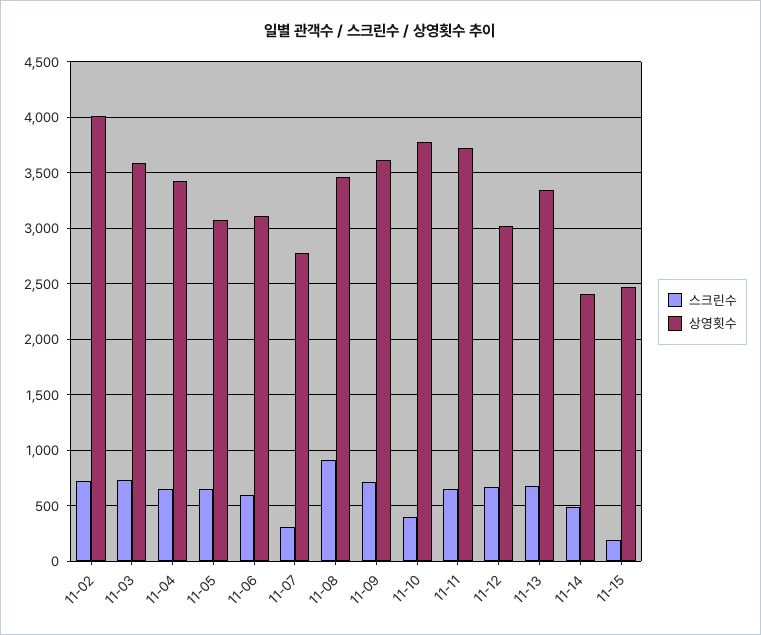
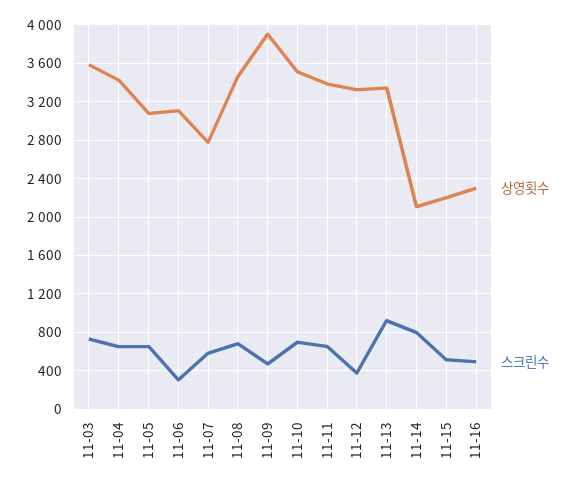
스크린수, 11-02: 700 -> none
상영횟수, 11-02: 4000 -> none
스크린수, 11-06: 600 -> 300
스크린수, 11-07: 300 -> 600
스크린수, 11-08: 900 -> 700
스크린수, 11-09: 700 -> 500
상영횟수, 11-09: 3600 -> 3900
스크린수, 11-10: 400 -> 700
상영횟수, 11-10: 3800 -> 3500
상영횟수, 11-11: 3700 -> 3400
스크린수, 11-12: 700 -> 400
상영횟수, 11-12: 3000 -> 3300
스크린수, 11-13: 700 -> 900
스크린수, 11-14: 500 -> 800
상영횟수, 11-14: 2400 -> 2100
스크린수, 11-15: 200 -> 500
상영횟수, 11-15: 2500 -> 2200
상영횟수, 11-16: none -> 2300
스크린수, 11-16: none -> 500

